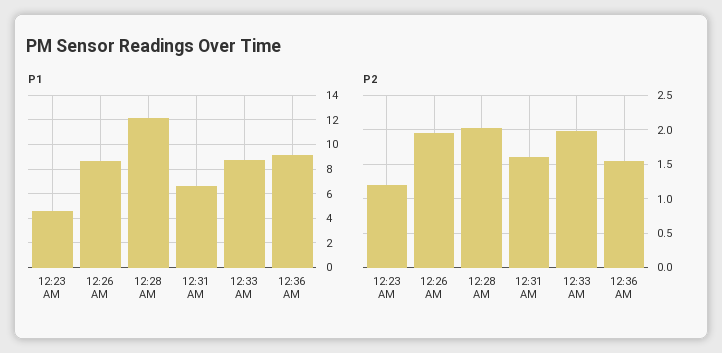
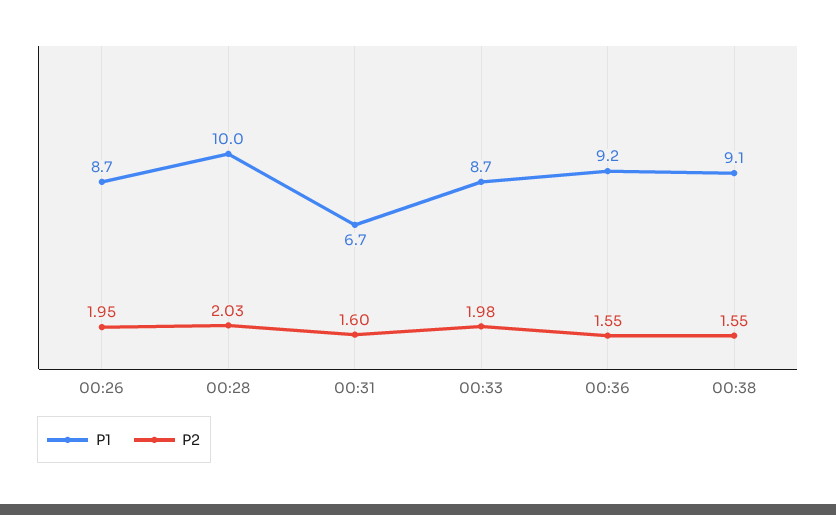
P1, 12:23 AM: 4.5 -> none
P1, 12:28 AM: 12 -> 10
P2, 12:23 AM: 1.2 -> none
P1, 00:38: none -> 9.1
P2, 00:38: none -> 1.55

